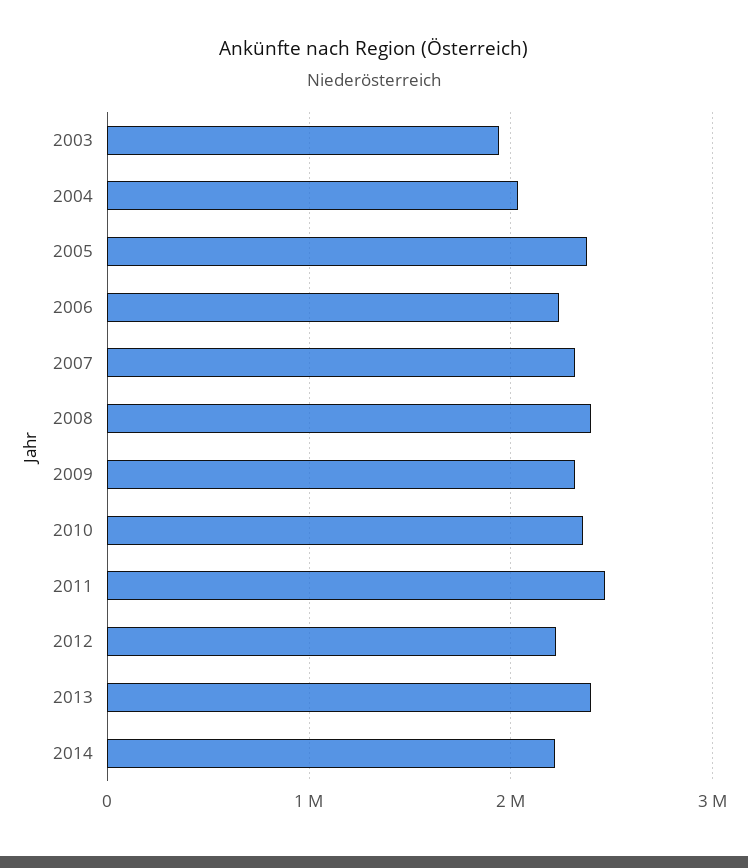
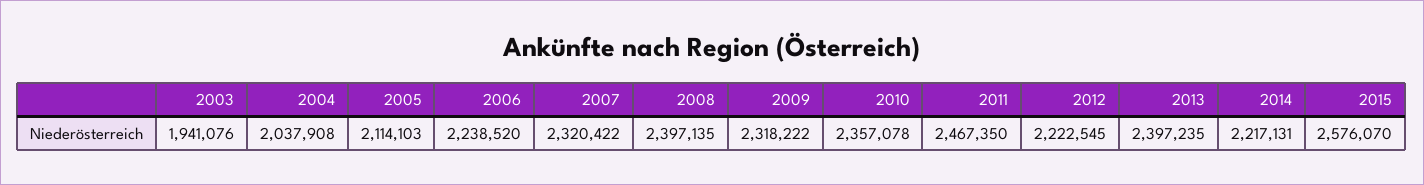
2005: 2400000 -> 2114103
2015: none -> 2576070

